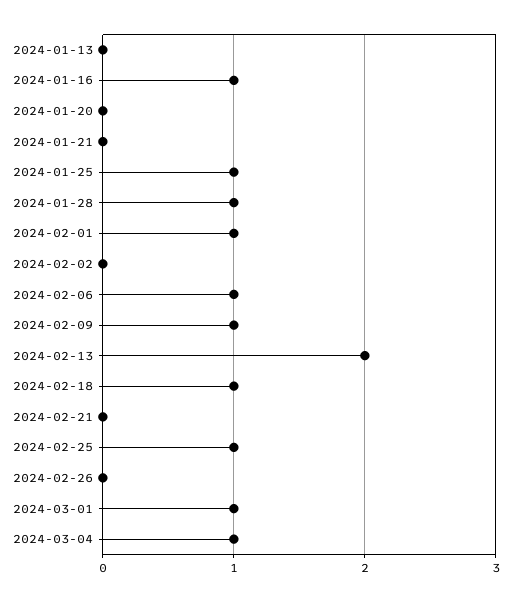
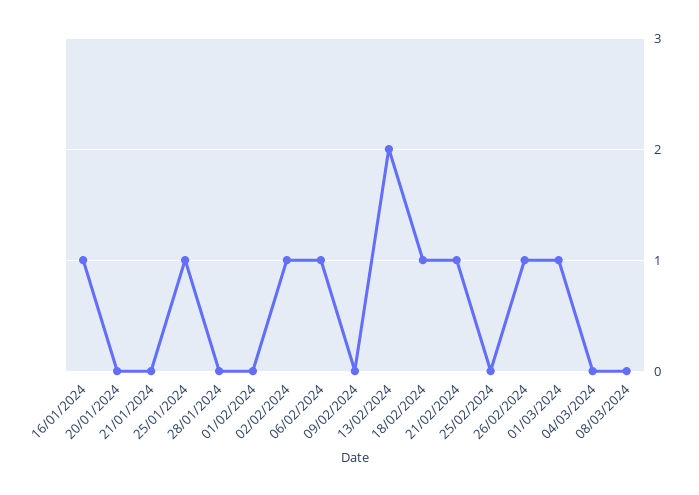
2024-01-13: 0 -> none
2024-01-28: 1 -> 0
2024-02-01: 1 -> 0
2024-02-02: 0 -> 1
2024-02-09: 1 -> 0
2024-02-21: 0 -> 1
2024-02-25: 1 -> 0
2024-02-26: 0 -> 1
2024-03-04: 1 -> 0
08/03/2024: none -> 0

